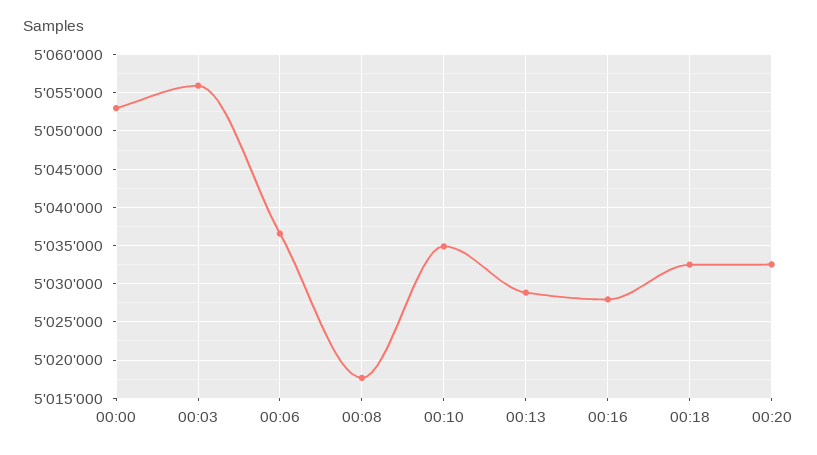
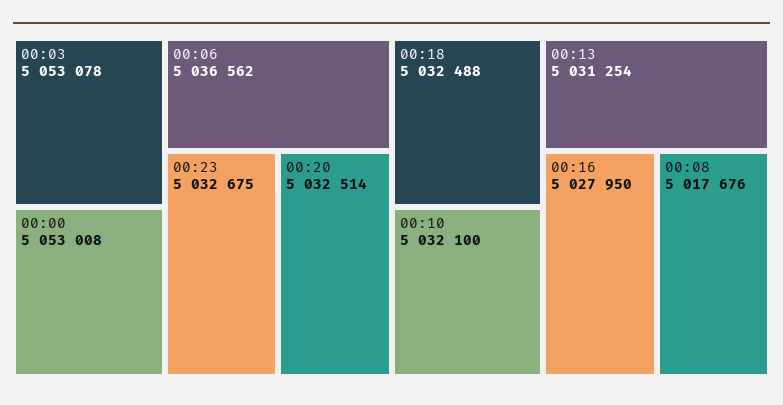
00:03: 5056000 -> 5053078
00:10: 5035000 -> 5032100
00:13: 5029000 -> 5031254
00:23: none -> 5032675

